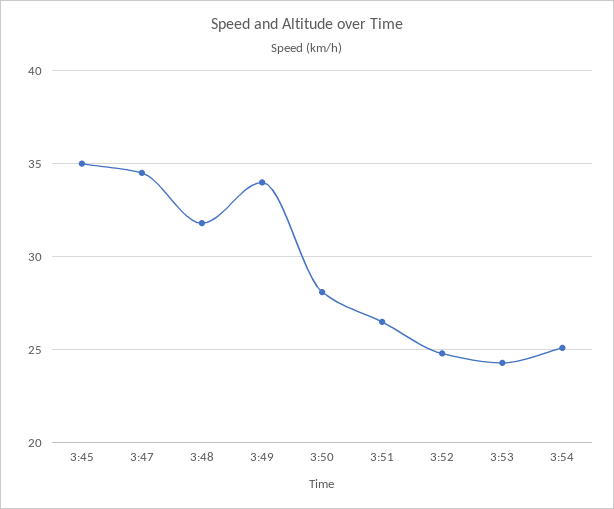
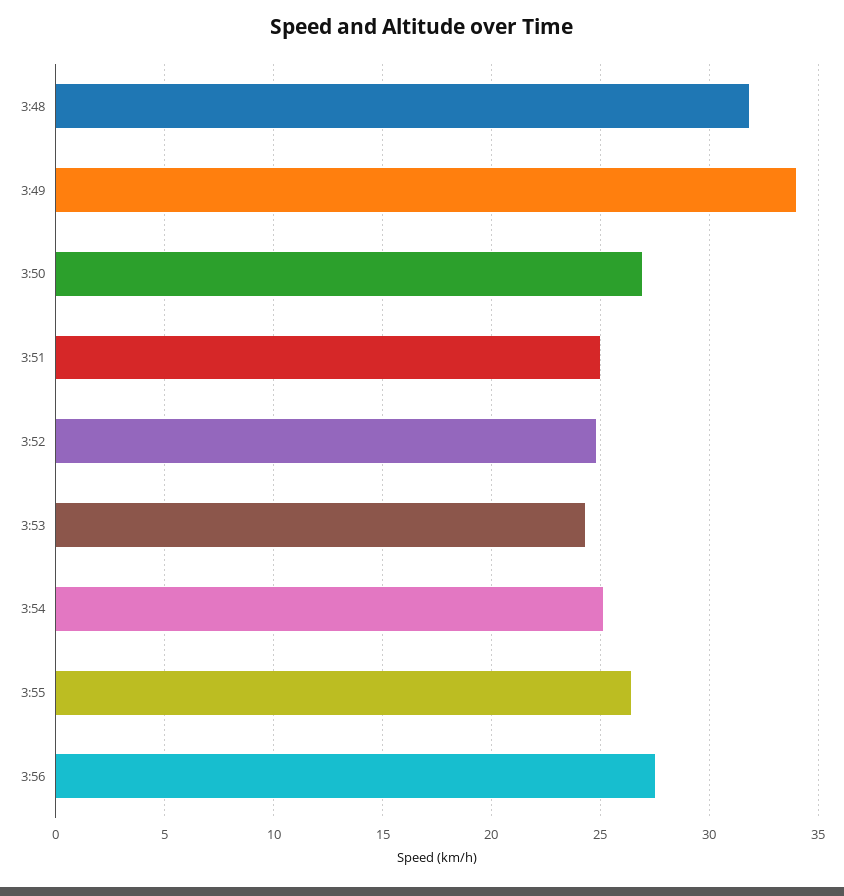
3:45: 35 -> none
3:47: 34.5 -> none
3:50: 28 -> 27
3:51: 26.5 -> 25
3:55: none -> 26.5
3:56: none -> 27.5

